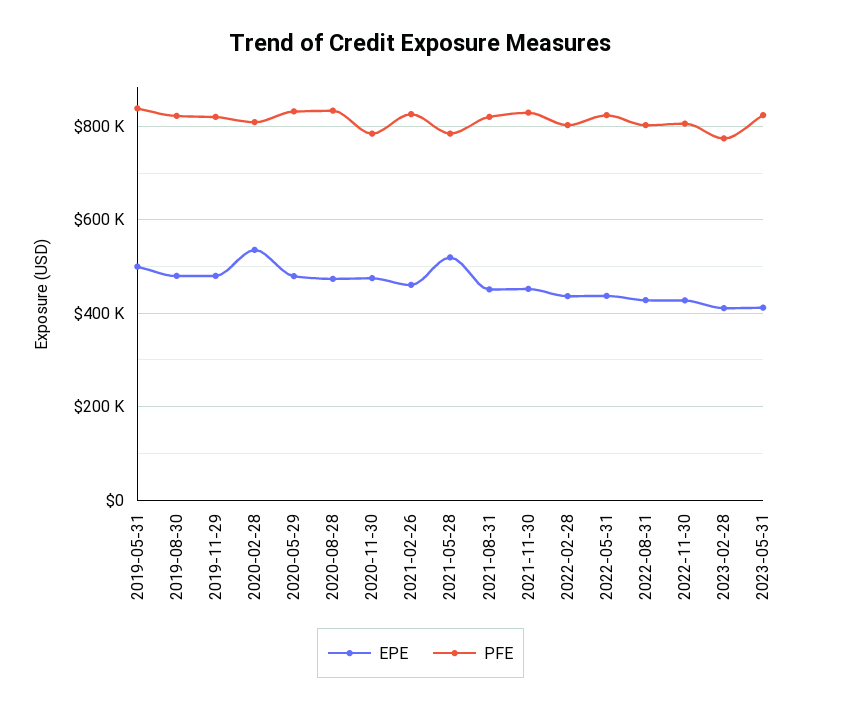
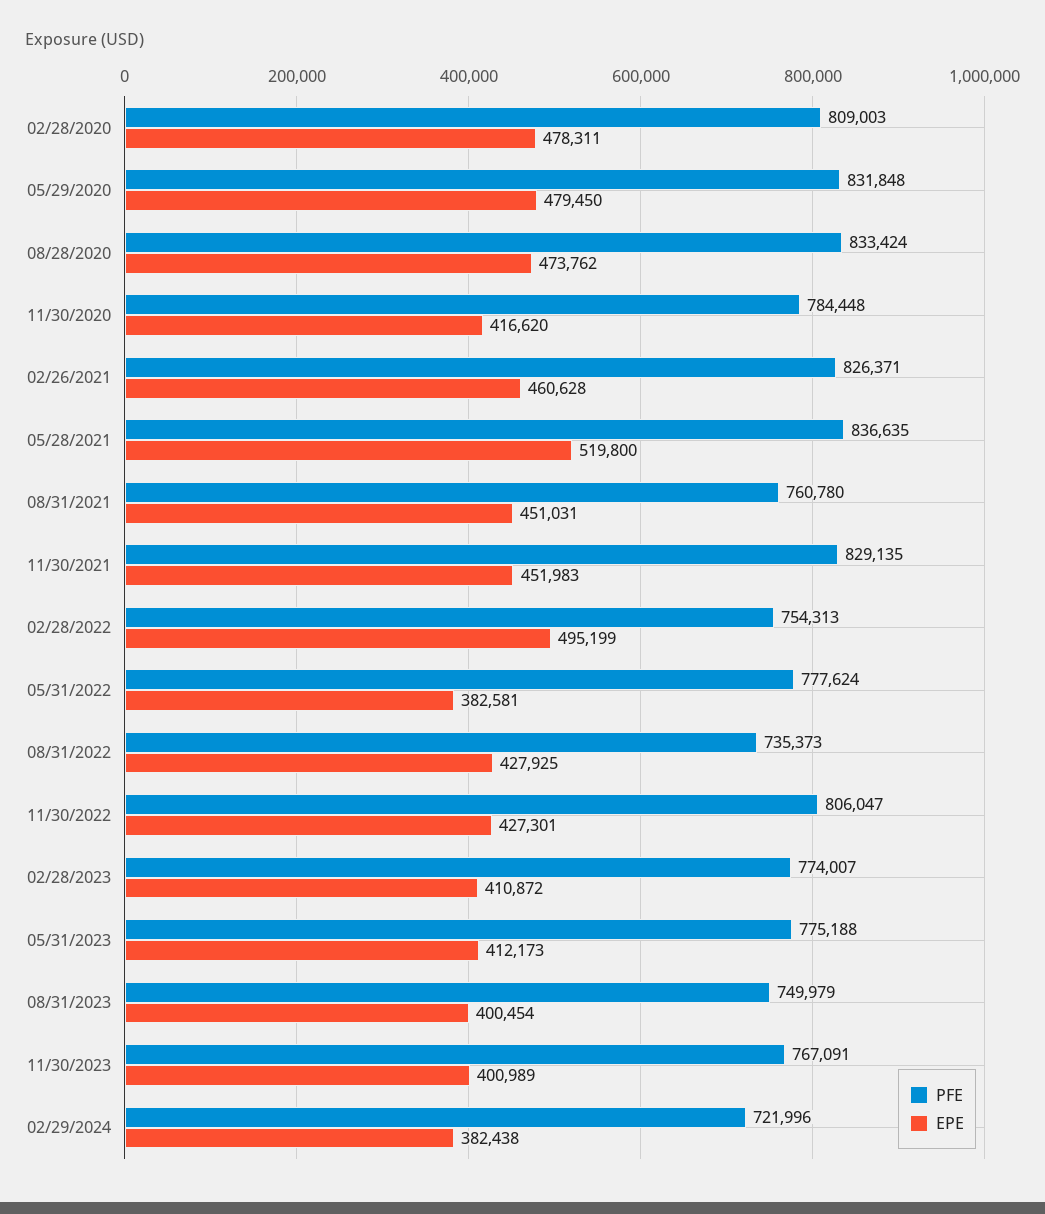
EPE, 2019-05-31: 500000 -> none
PFE, 2019-05-31: 840000 -> none
EPE, 2019-08-30: 480000 -> none
PFE, 2019-08-30: 820000 -> none
EPE, 2019-11-29: 480000 -> none
PFE, 2019-11-29: 820000 -> none
EPE, 2020-02-28: 540000 -> 478311
EPE, 2020-11-30: 480000 -> 416620
PFE, 2021-05-28: 780000 -> 836635
PFE, 2021-08-31: 820000 -> 760780
EPE, 2022-02-28: 440000 -> 495199
PFE, 2022-02-28: 800000 -> 754313
EPE, 2022-05-31: 440000 -> 382581
PFE, 2022-05-31: 820000 -> 777624
PFE, 2022-08-31: 800000 -> 735373
PFE, 2023-05-31: 820000 -> 775188
PFE, 08/31/2023: none -> 749979
EPE, 08/31/2023: none -> 400454
PFE, 11/30/2023: none -> 767091
EPE, 11/30/2023: none -> 400989
PFE, 02/29/2024: none -> 721996
EPE, 02/29/2024: none -> 382438

